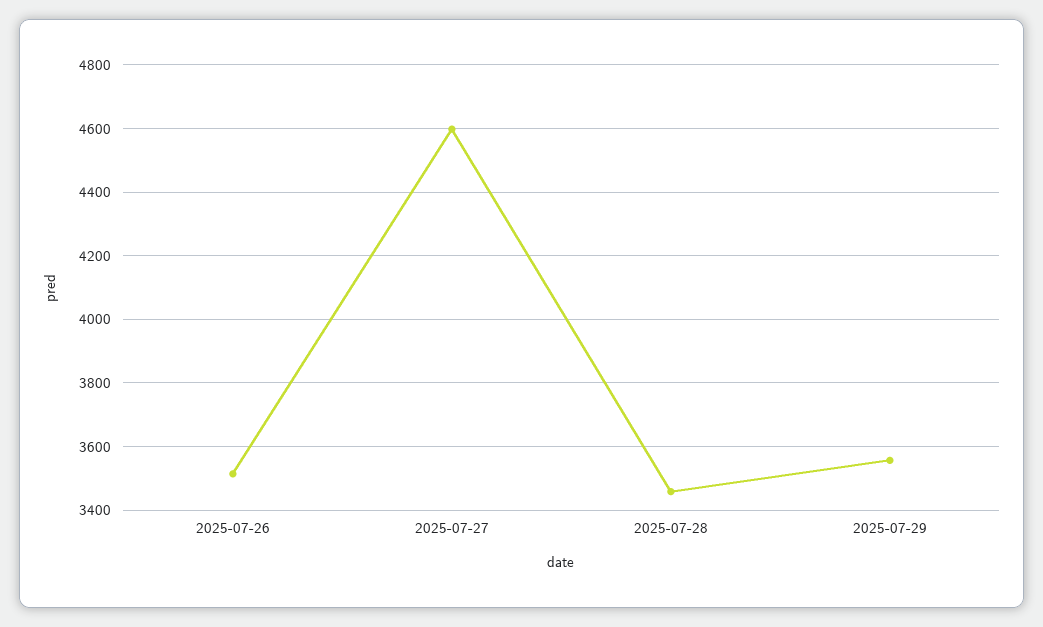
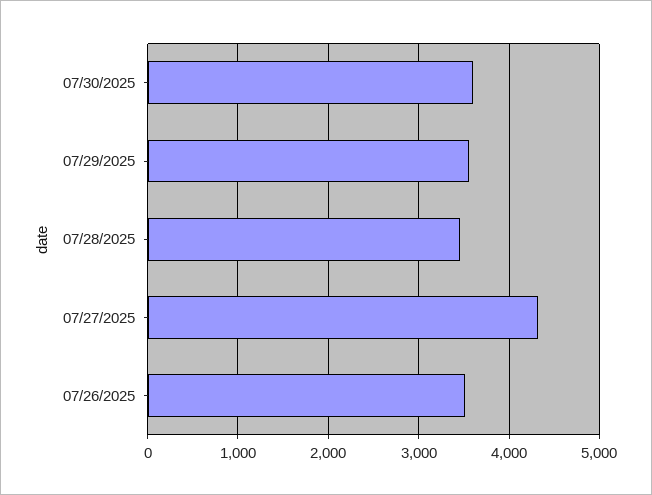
2025-07-27: 4600 -> 4300
07/30/2025: none -> 3600

